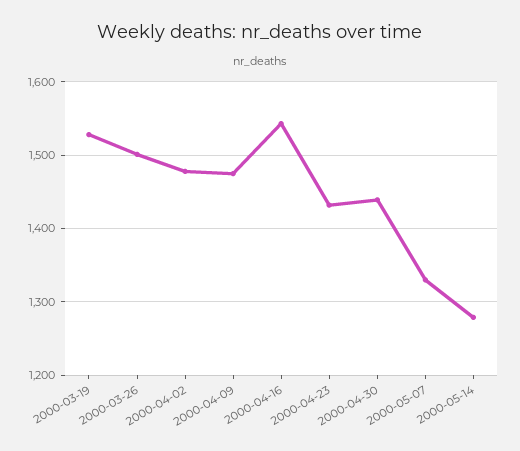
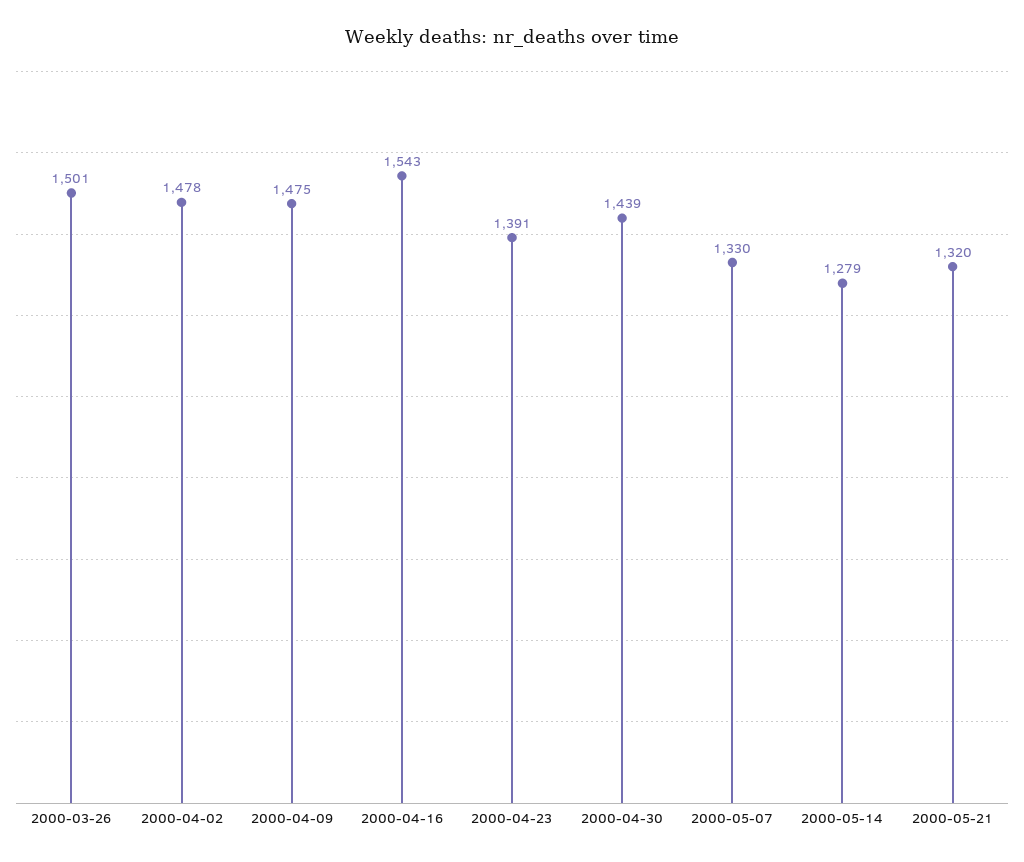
2000-03-19: 1530 -> none
2000-04-23: 1430 -> 1391
2000-05-21: none -> 1320

